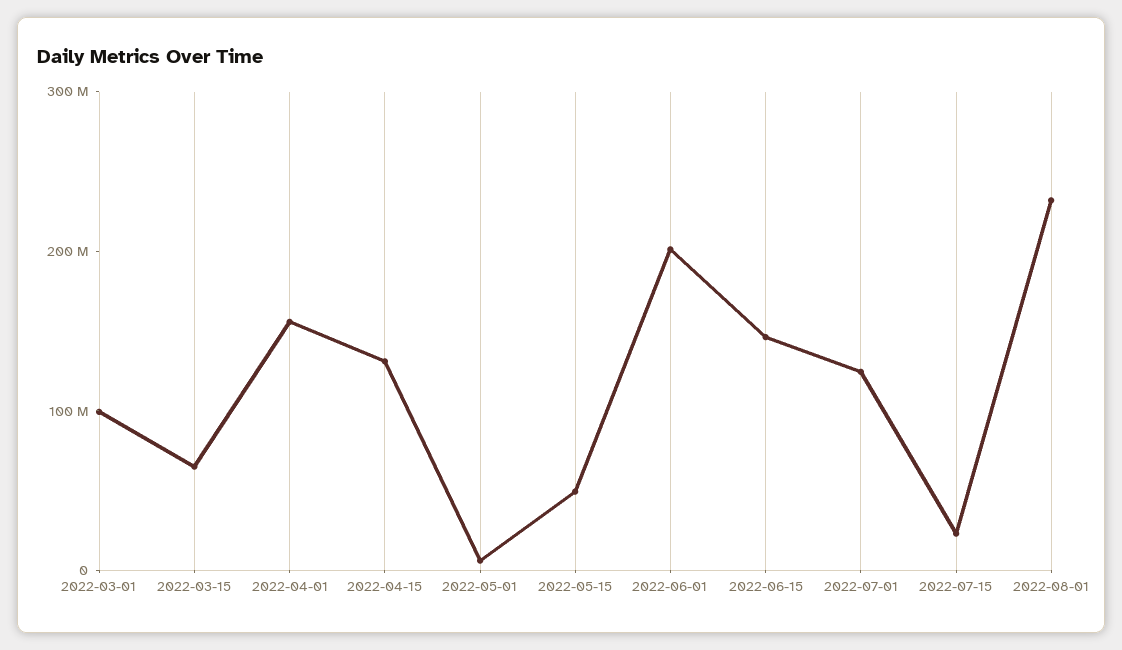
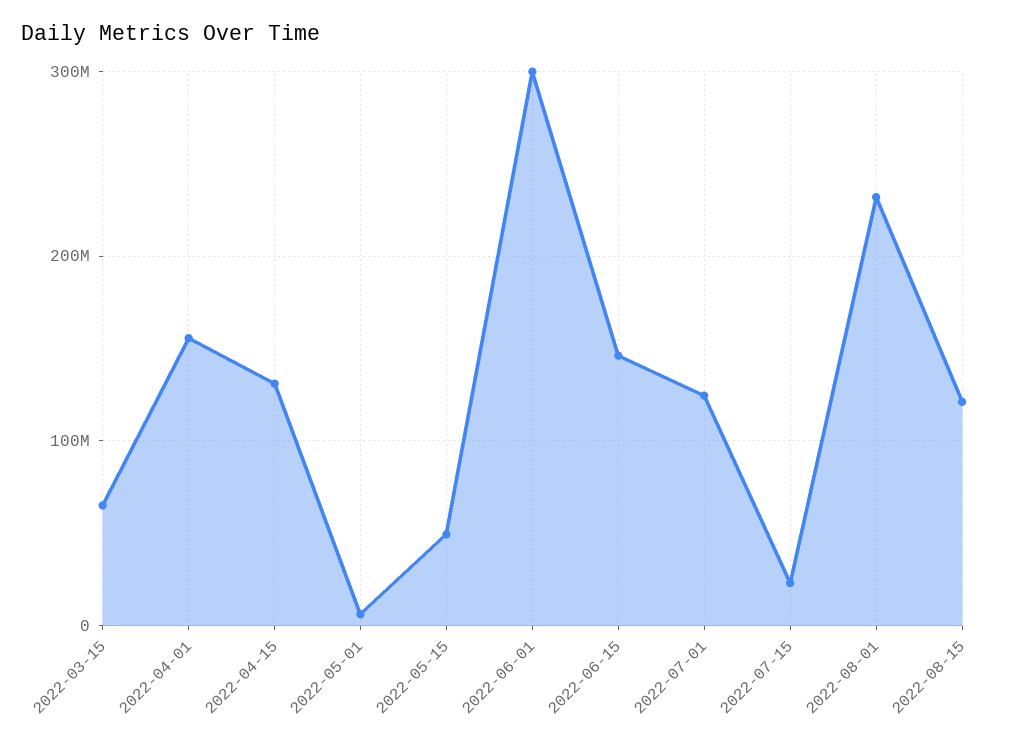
2022-03-01: 100000000 -> none
2022-06-01: 200000000 -> 300000000
2022-08-15: none -> 120000000

